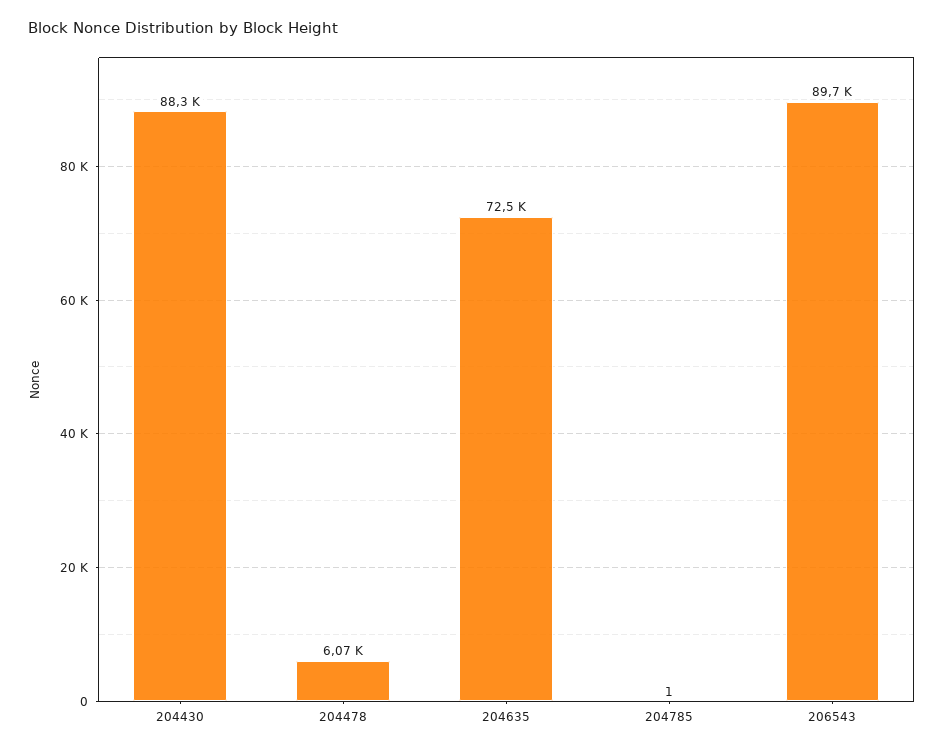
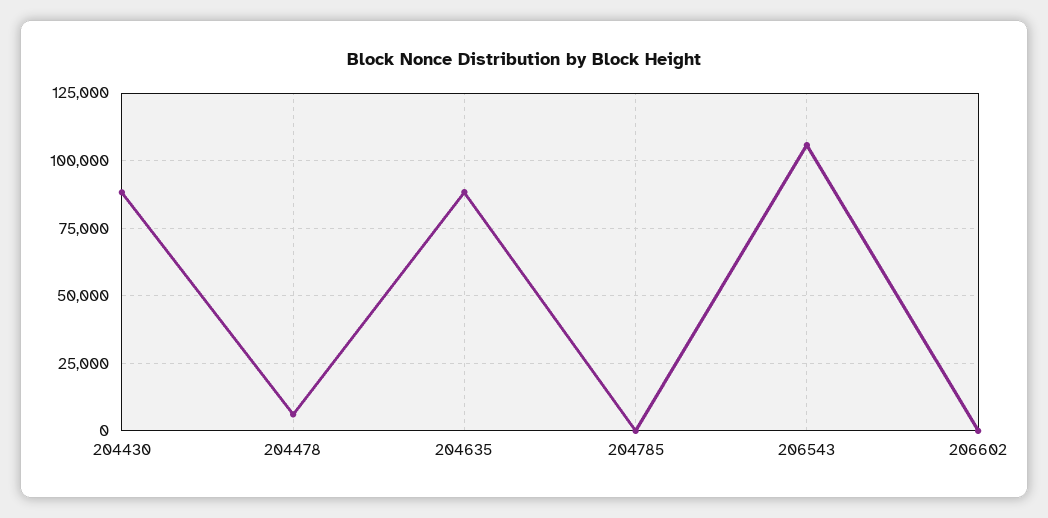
204635: 72500 -> 87500
206543: 89700 -> 105000
206602: none -> 0

